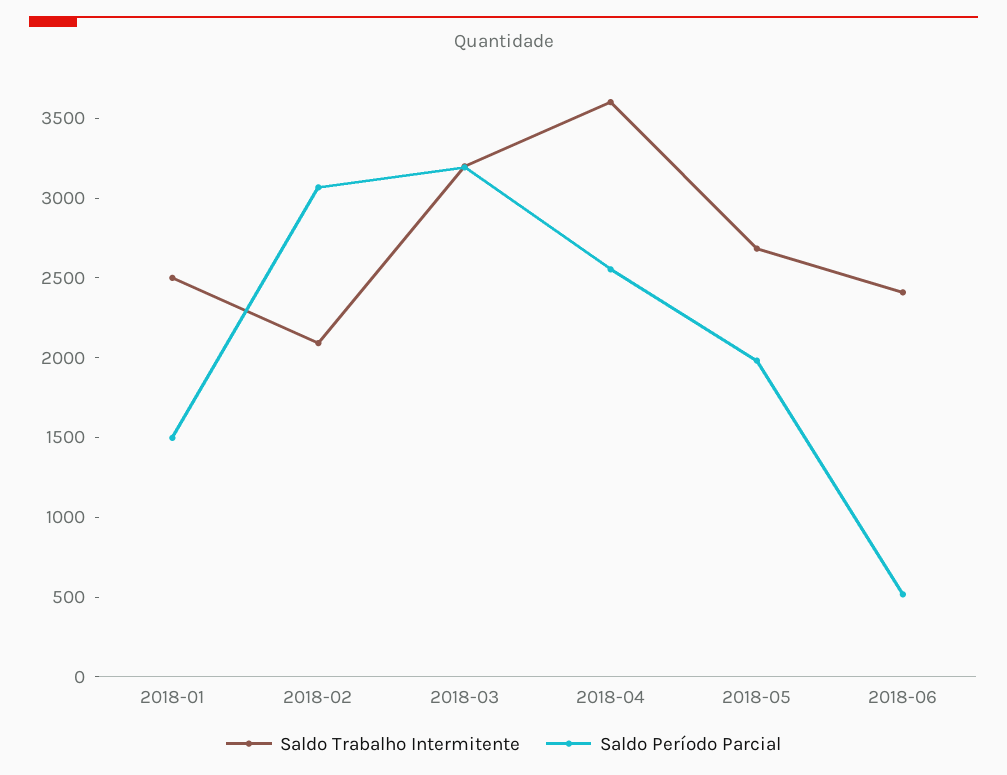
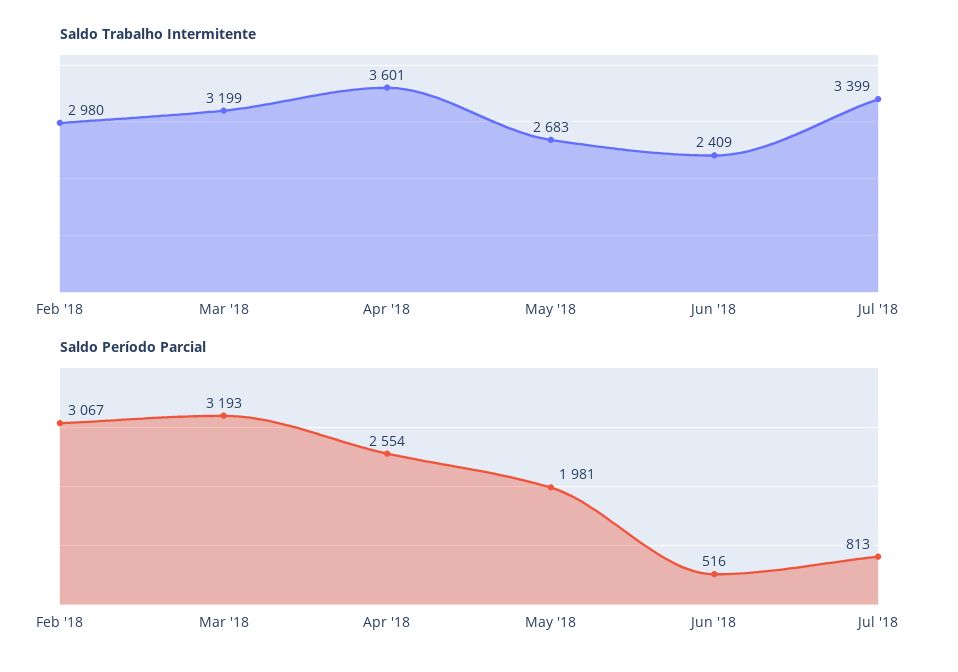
Saldo Trabalho Intermitente, 2018-01: 2500 -> none
Saldo Período Parcial, 2018-01: 1500 -> none
Saldo Trabalho Intermitente, 2018-02: 2100 -> 2980
Saldo Trabalho Intermitente, Jul '18: none -> 3399
Saldo Período Parcial, Jul '18: none -> 813

